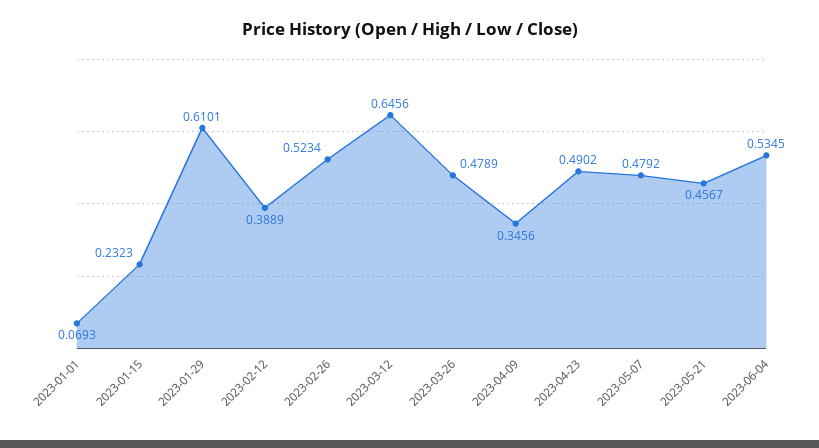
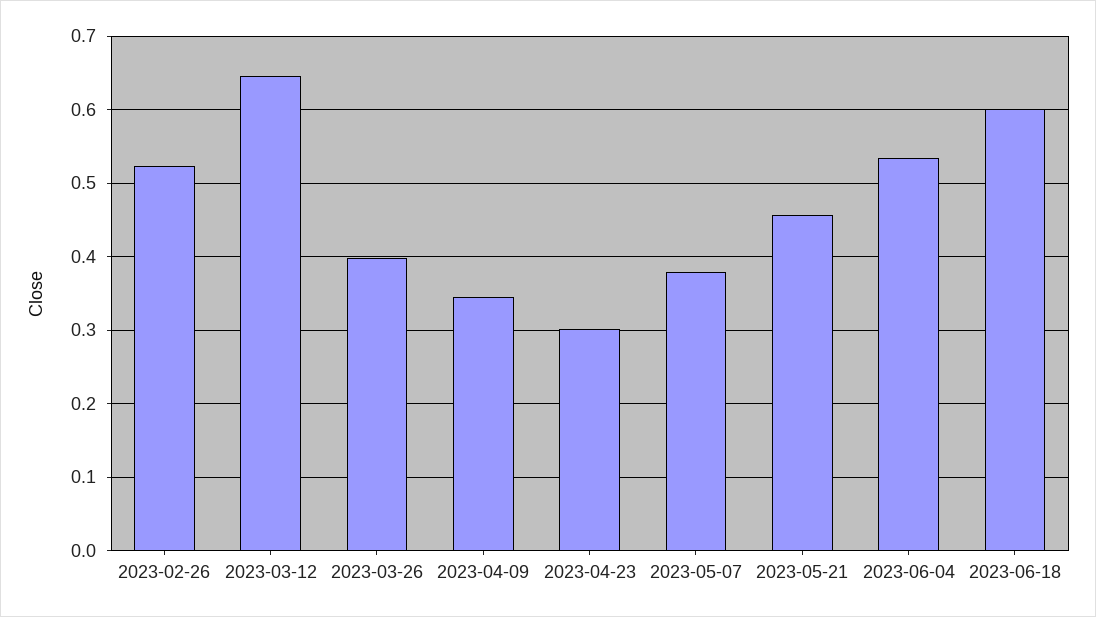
2023-01-01: 0.0693 -> none
2023-01-15: 0.2323 -> none
2023-01-29: 0.6101 -> none
2023-02-12: 0.3889 -> none
2023-03-26: 0.4789 -> 0.4
2023-04-23: 0.4902 -> 0.3
2023-05-07: 0.4792 -> 0.38
2023-06-18: none -> 0.6

